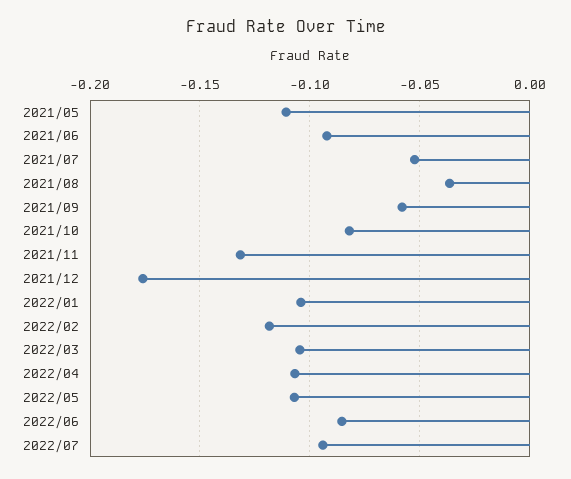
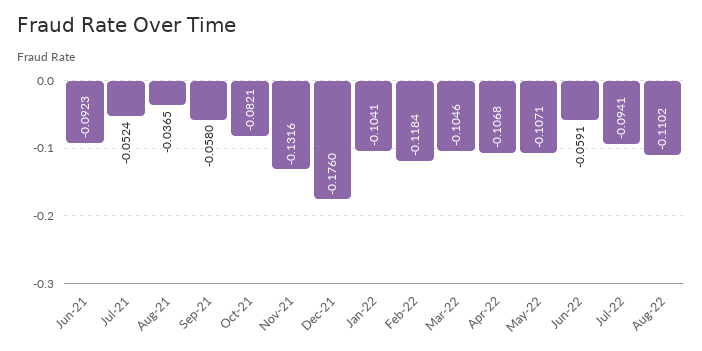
2021/05: -0.11 -> none
2022/06: -0.085 -> -0.0591
Aug-22: none -> -0.1102

